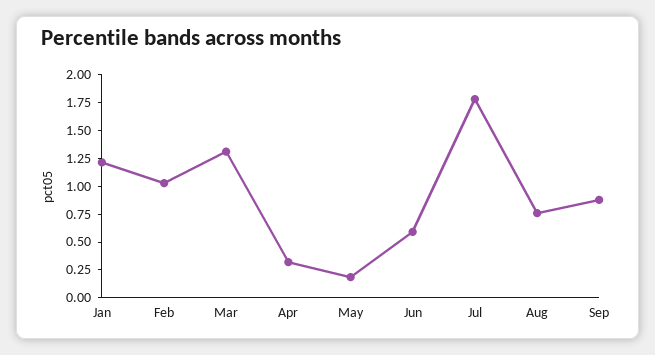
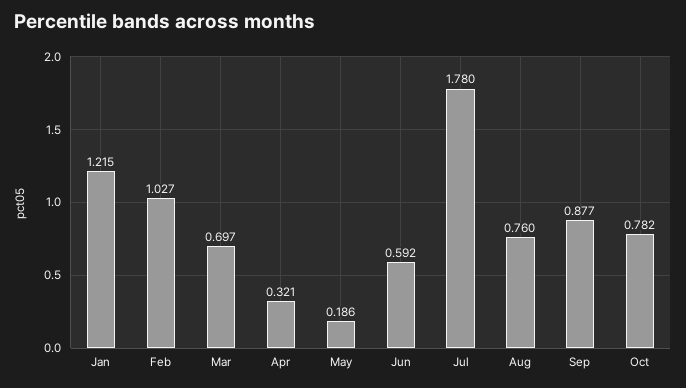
Mar: 1.25 -> 0.697
Oct: none -> 0.782

